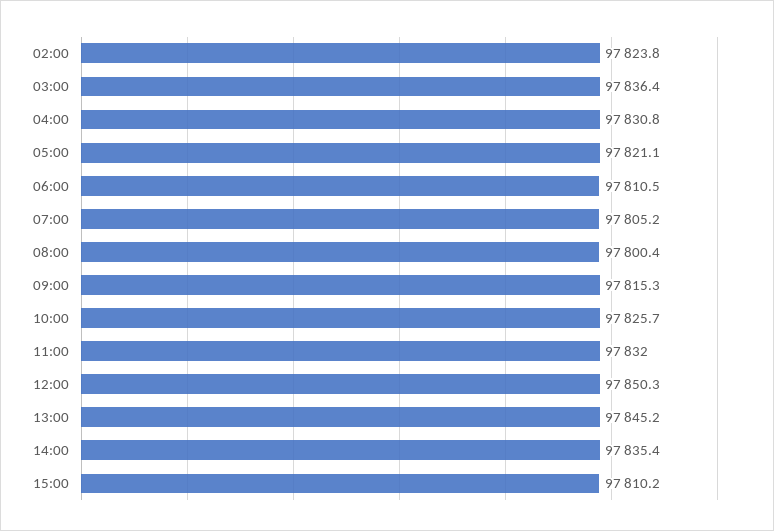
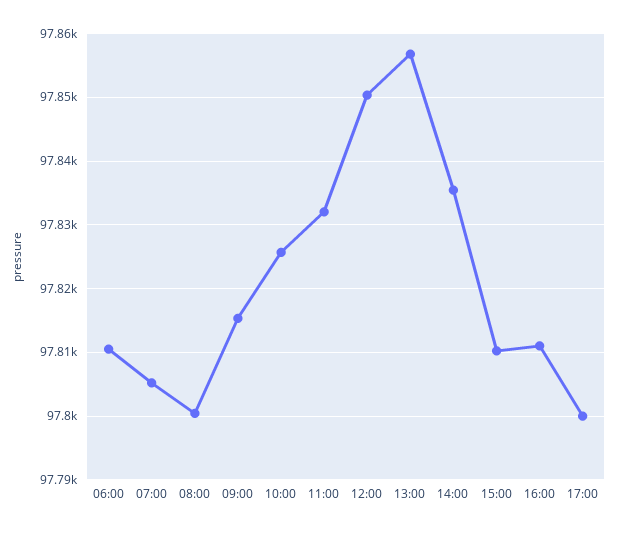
02:00: 97823.8 -> none
03:00: 97836.4 -> none
04:00: 97830.8 -> none
05:00: 97821.1 -> none
13:00: 97845.2 -> 97857
16:00: none -> 97811
17:00: none -> 97800

